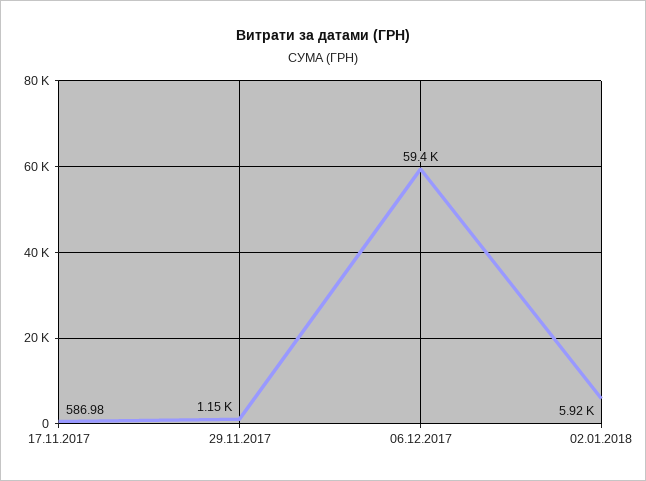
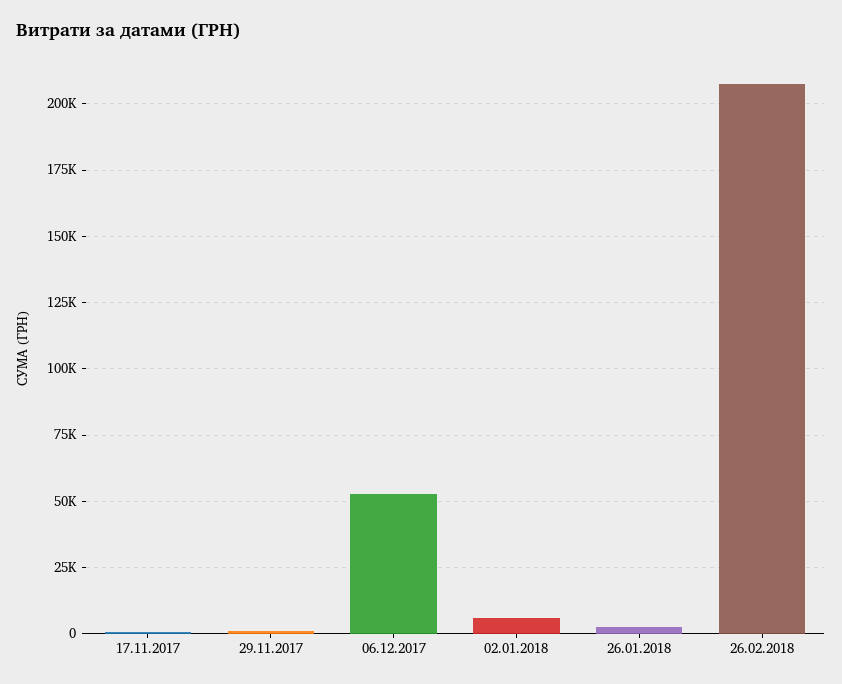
06.12.2017: 59400 -> 52500
26.01.2018: none -> 2500
26.02.2018: none -> 207500

